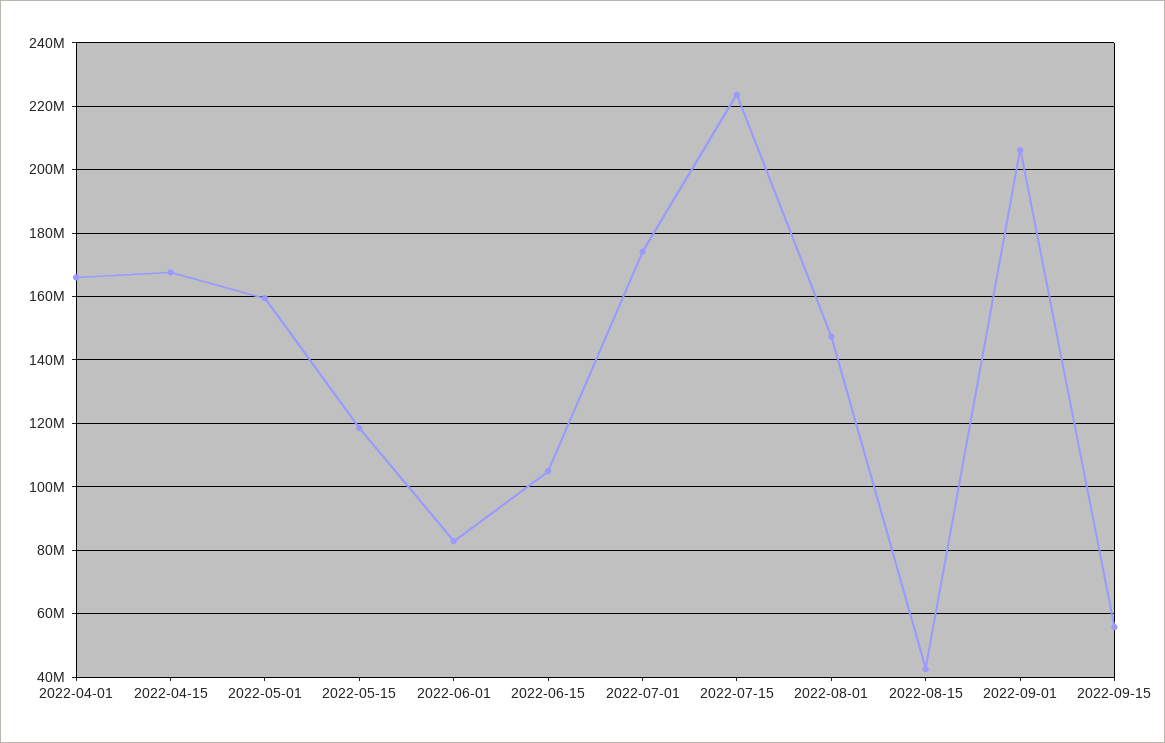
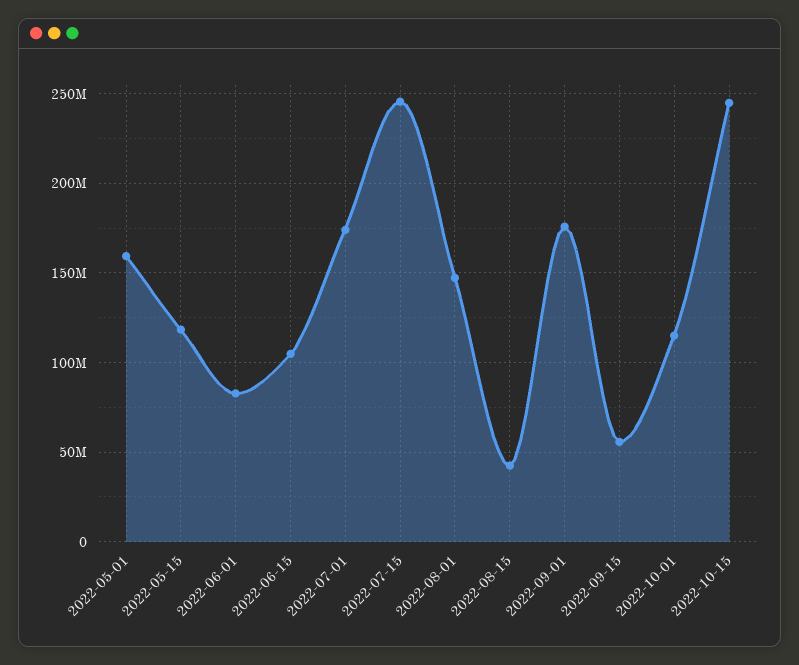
2022-04-01: 166000000 -> none
2022-04-15: 168000000 -> none
2022-07-15: 224000000 -> 245000000
2022-09-01: 206000000 -> 175000000
2022-10-01: none -> 115000000
2022-10-15: none -> 245000000

